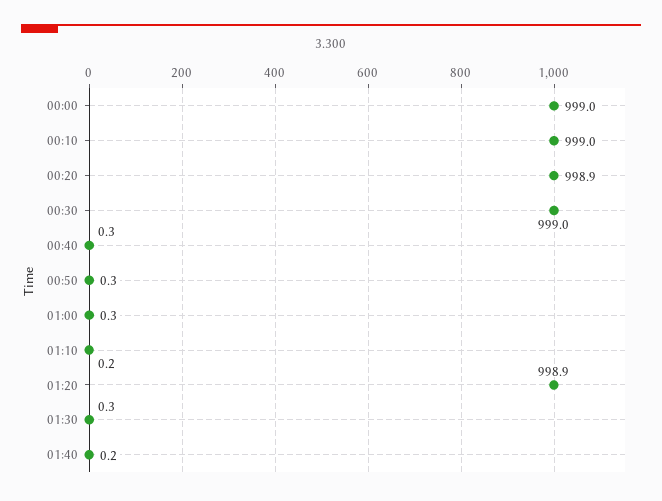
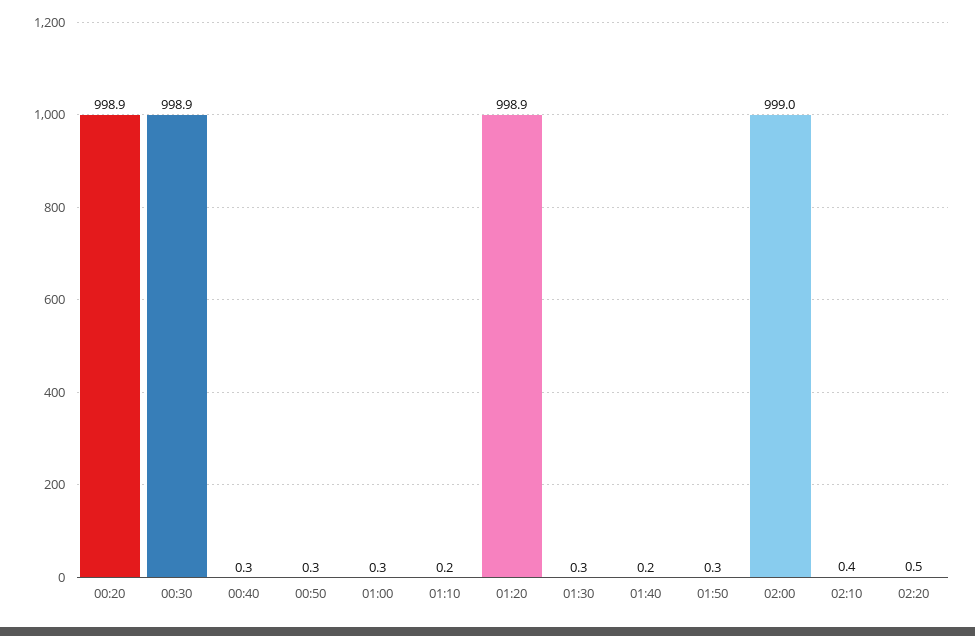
00:00: 999 -> none
00:10: 999 -> none
00:30: 999 -> 998.9
01:50: none -> 0.3
02:00: none -> 999
02:10: none -> 0.4
02:20: none -> 0.5

